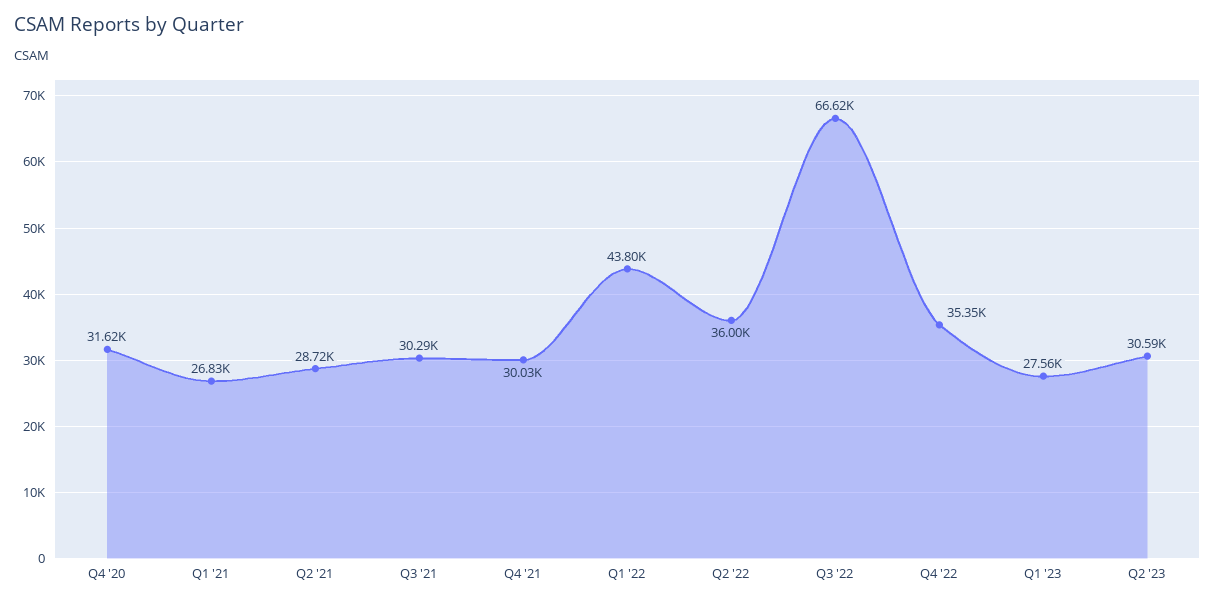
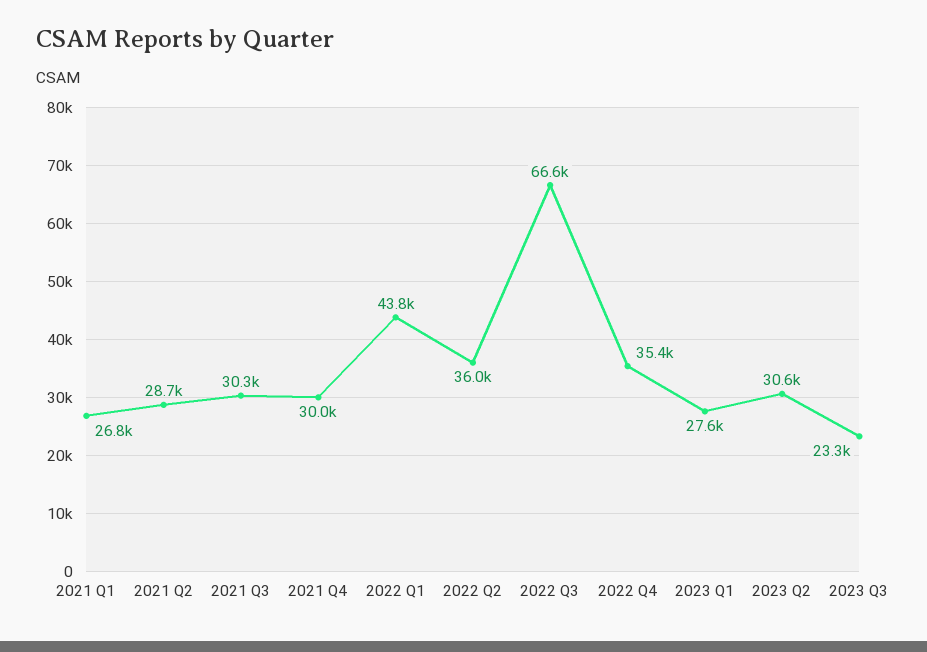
Q4 '20: 31620 -> none
2023 Q3: none -> 23300

